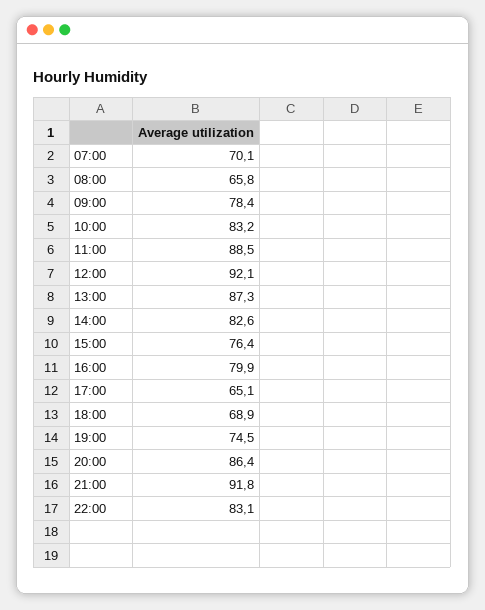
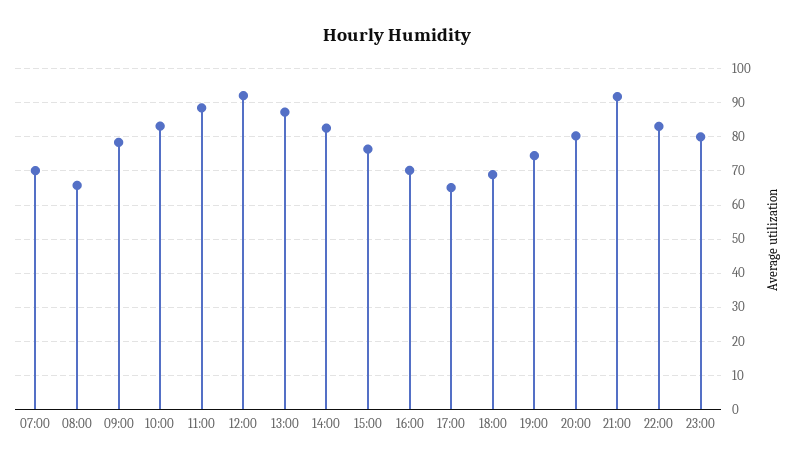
16:00: 79.9 -> 70
20:00: 86.4 -> 80
23:00: none -> 80

